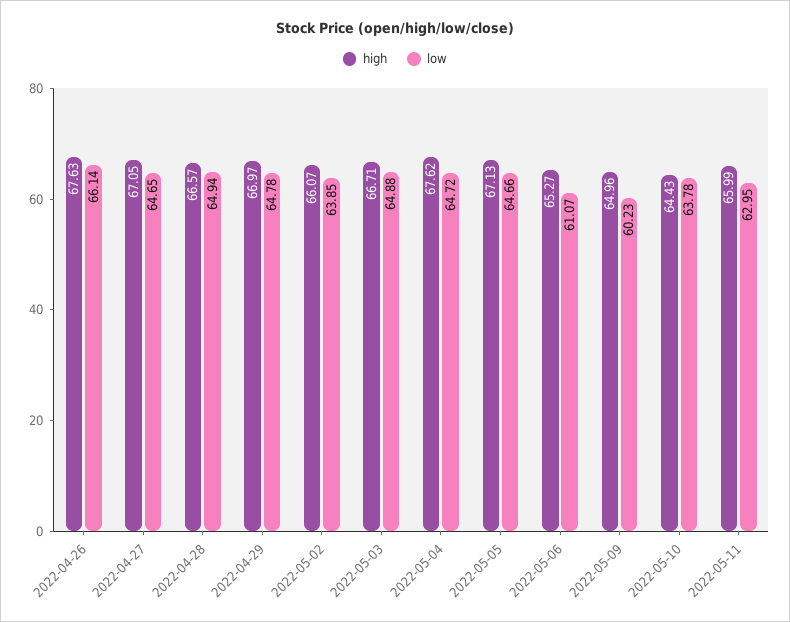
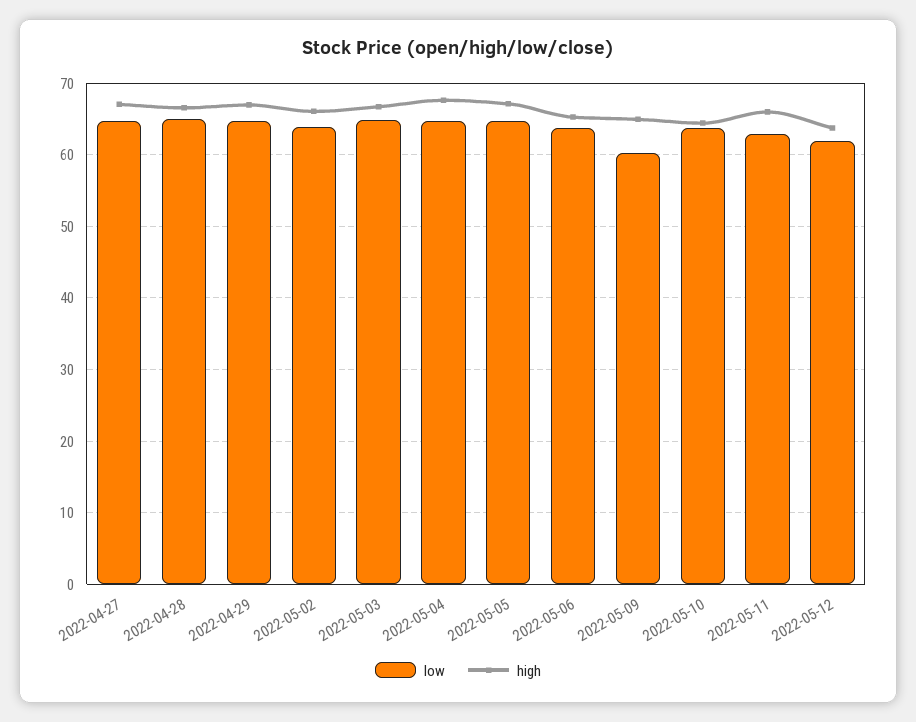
high, 2022-04-26: 67.63 -> none
low, 2022-04-26: 66.14 -> none
low, 2022-05-06: 61.07 -> 64
low, 2022-05-12: none -> 62
high, 2022-05-12: none -> 64

